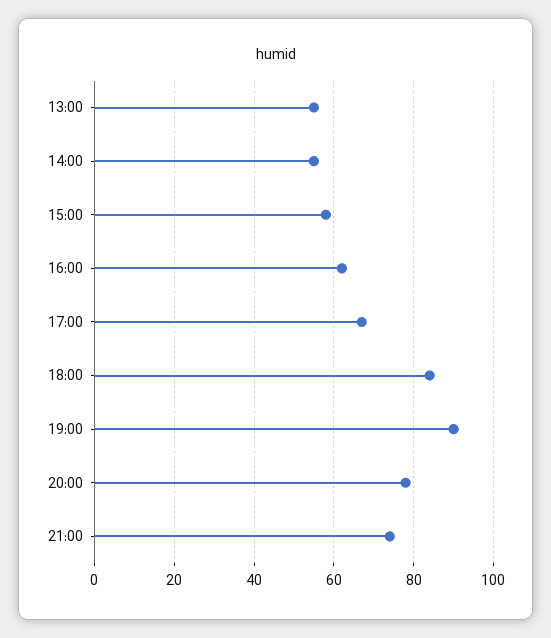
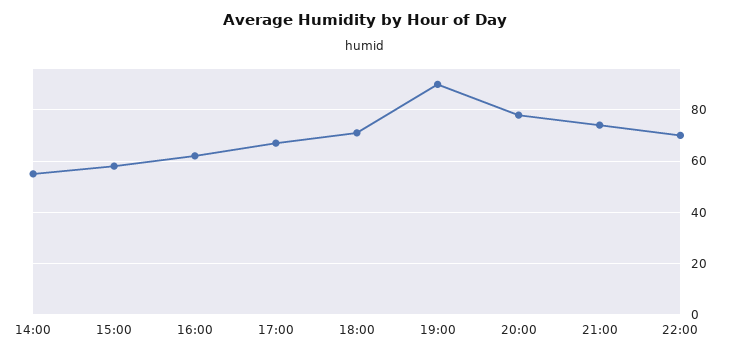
13:00: 55 -> none
18:00: 85 -> 70
22:00: none -> 70

